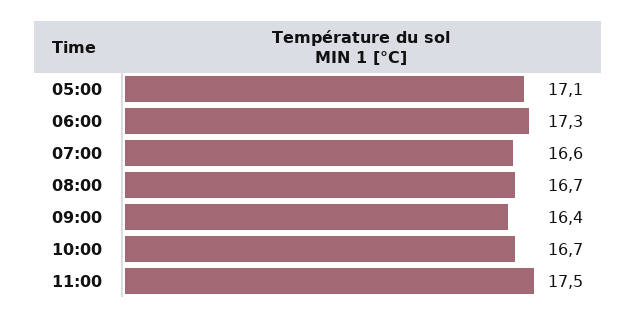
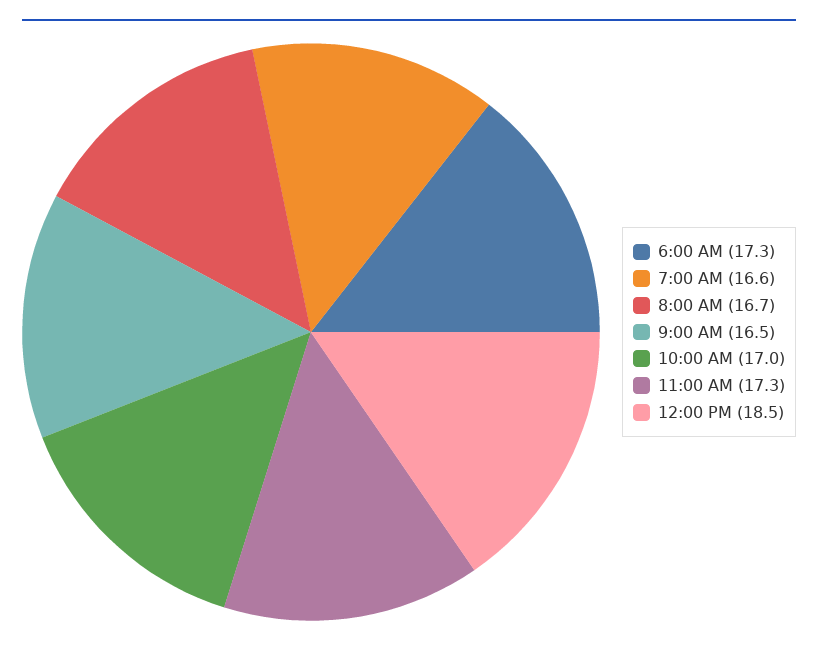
05:00: 17.1 -> none
09:00: 16.4 -> 16.5
10:00: 16.7 -> 17
11:00: 17.5 -> 17.3
12:00 PM: none -> 18.5

